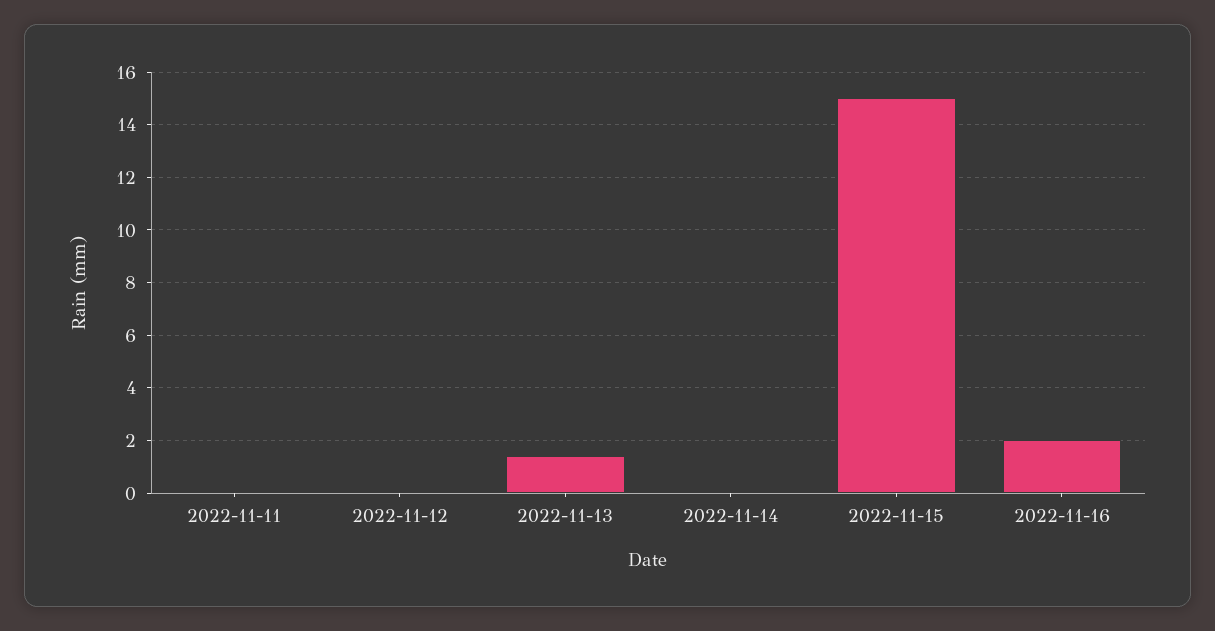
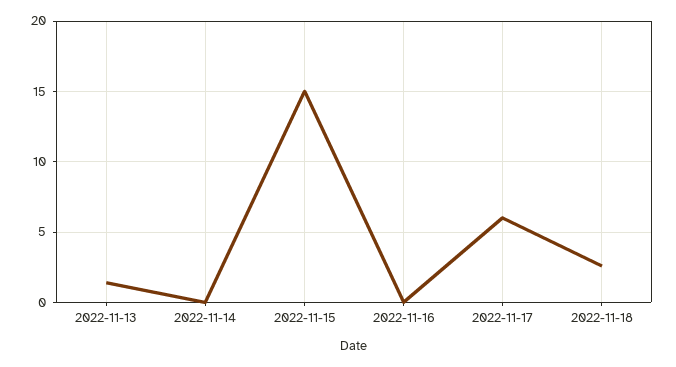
2022-11-11: 0 -> none
2022-11-12: 0 -> none
2022-11-16: 2 -> 0
2022-11-17: none -> 6
2022-11-18: none -> 2.5

